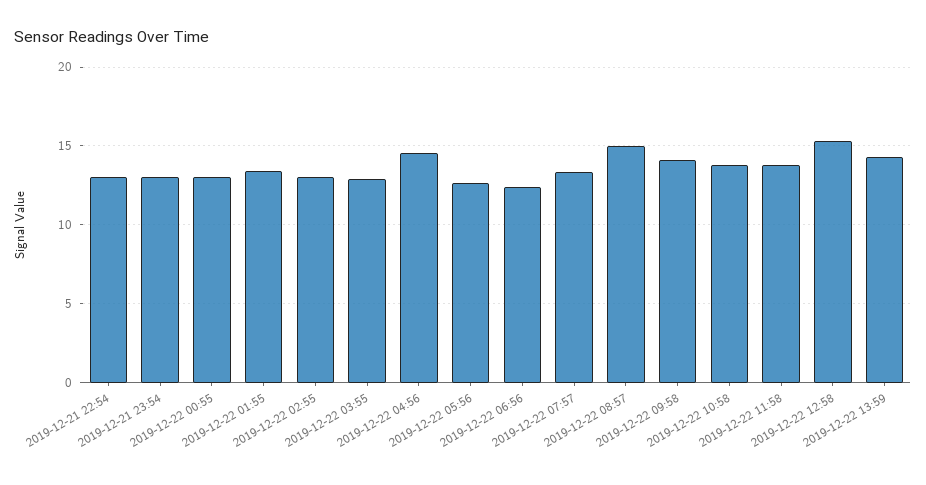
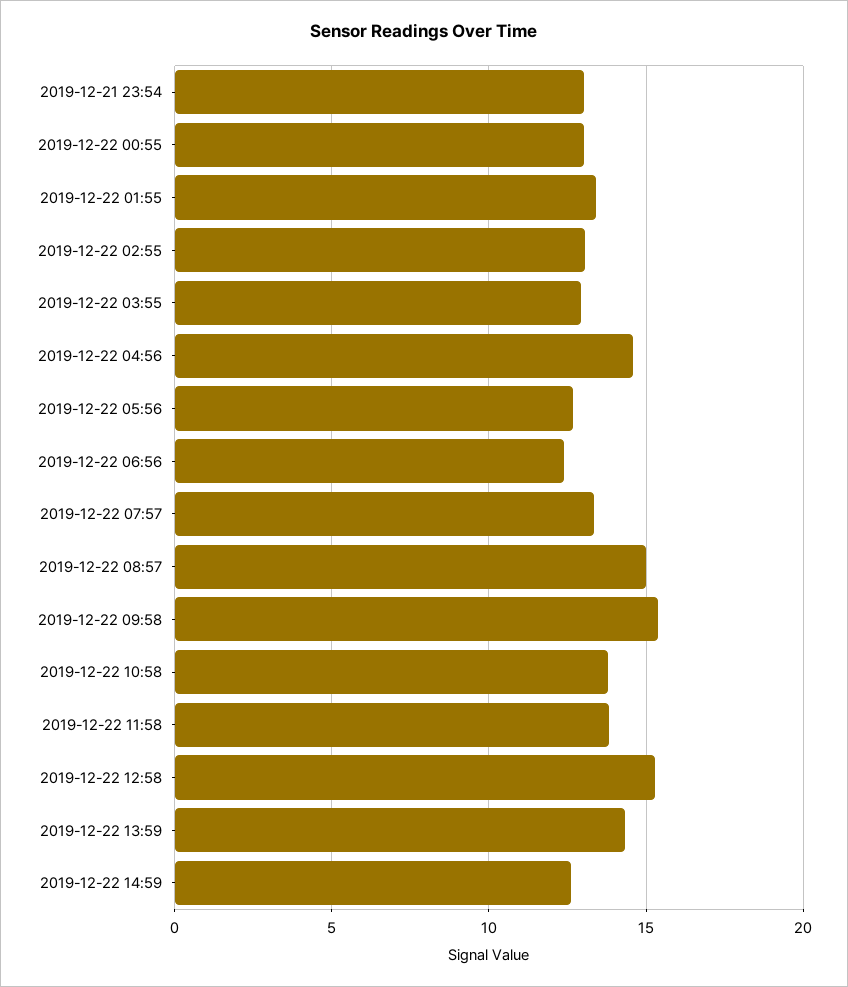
2019-12-21 22:54: 13 -> none
2019-12-22 09:58: 14 -> 15.5
2019-12-22 14:59: none -> 12.5

